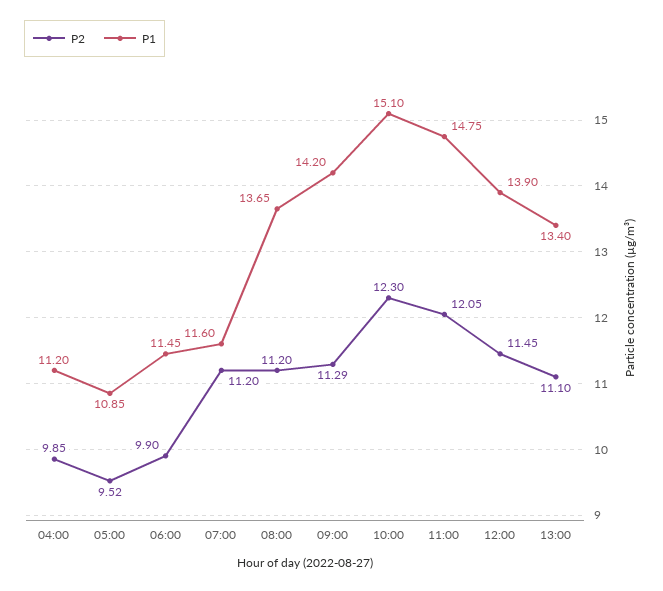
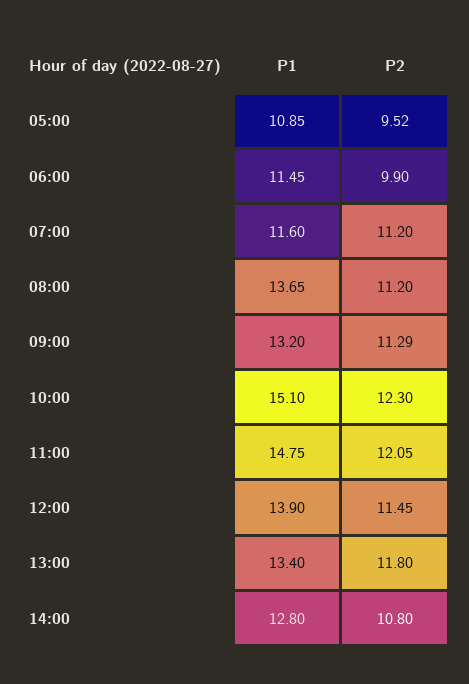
P2, 04:00: 9.85 -> none
P1, 04:00: 11.2 -> none
P1, 09:00: 14.2 -> 13.2
P2, 13:00: 11.1 -> 11.8
P1, 14:00: none -> 12.8
P2, 14:00: none -> 10.8

